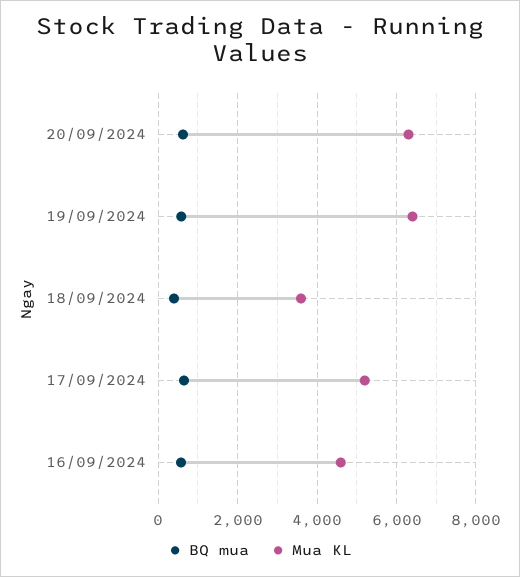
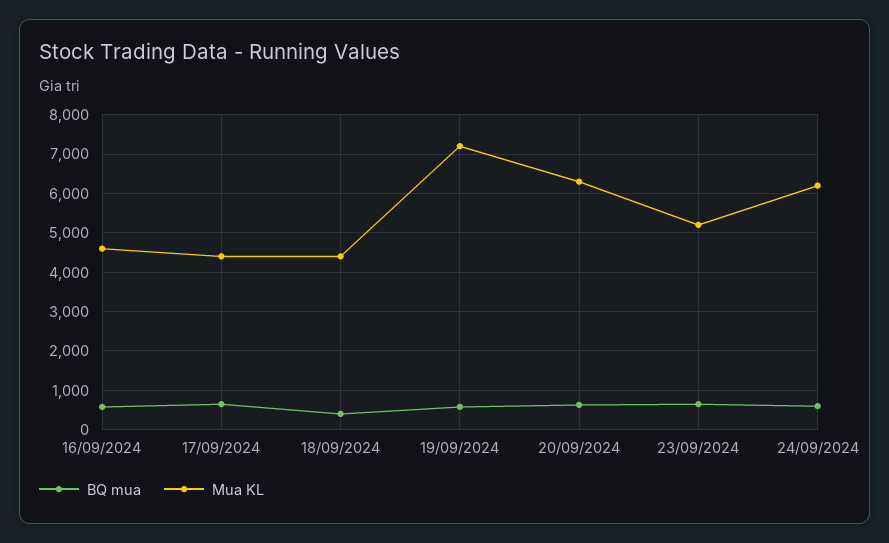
Mua KL, 19/09/2024: 6400 -> 7200
Mua KL, 18/09/2024: 3600 -> 4400
Mua KL, 17/09/2024: 5200 -> 4400
BQ mua, 23/09/2024: none -> 600
Mua KL, 23/09/2024: none -> 5200
BQ mua, 24/09/2024: none -> 600
Mua KL, 24/09/2024: none -> 6200

